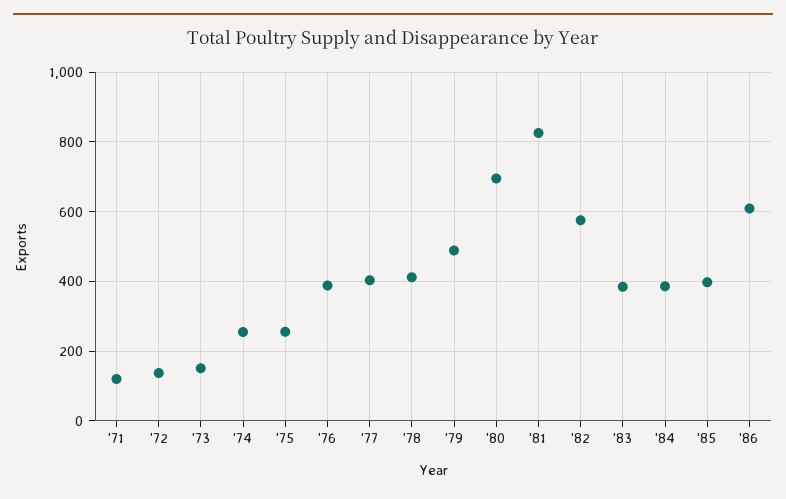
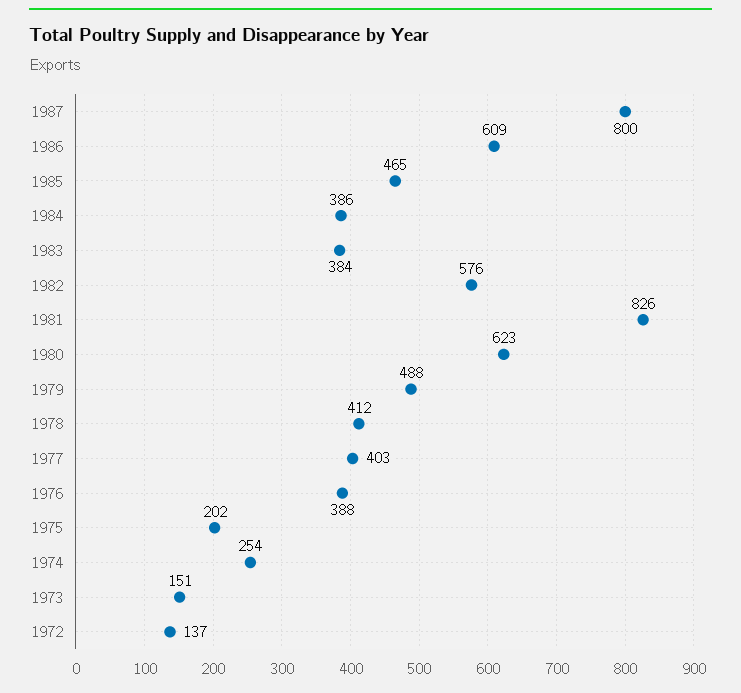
'71: 120 -> none
'75: 260 -> 202
'80: 700 -> 623
'85: 400 -> 465
1987: none -> 800

